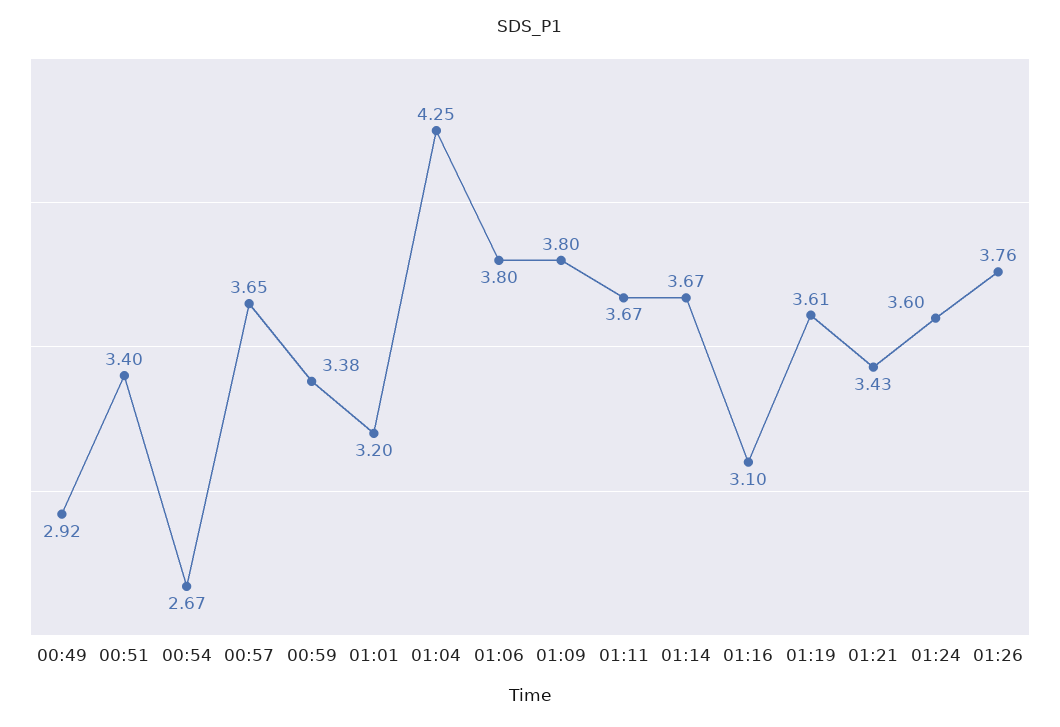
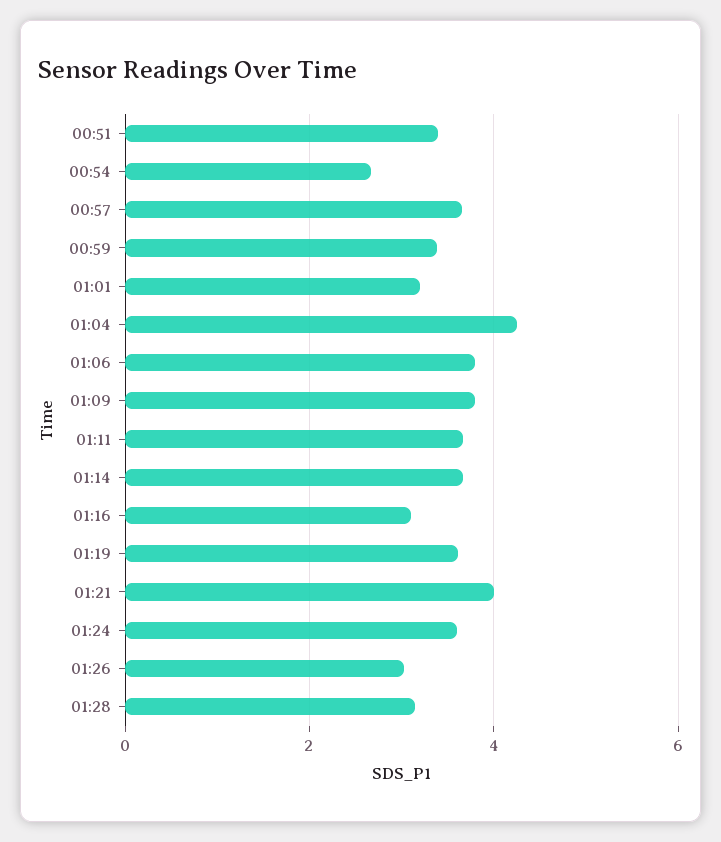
00:49: 2.92 -> none
01:21: 3.43 -> 4
01:26: 3.76 -> 3
01:28: none -> 3.2

